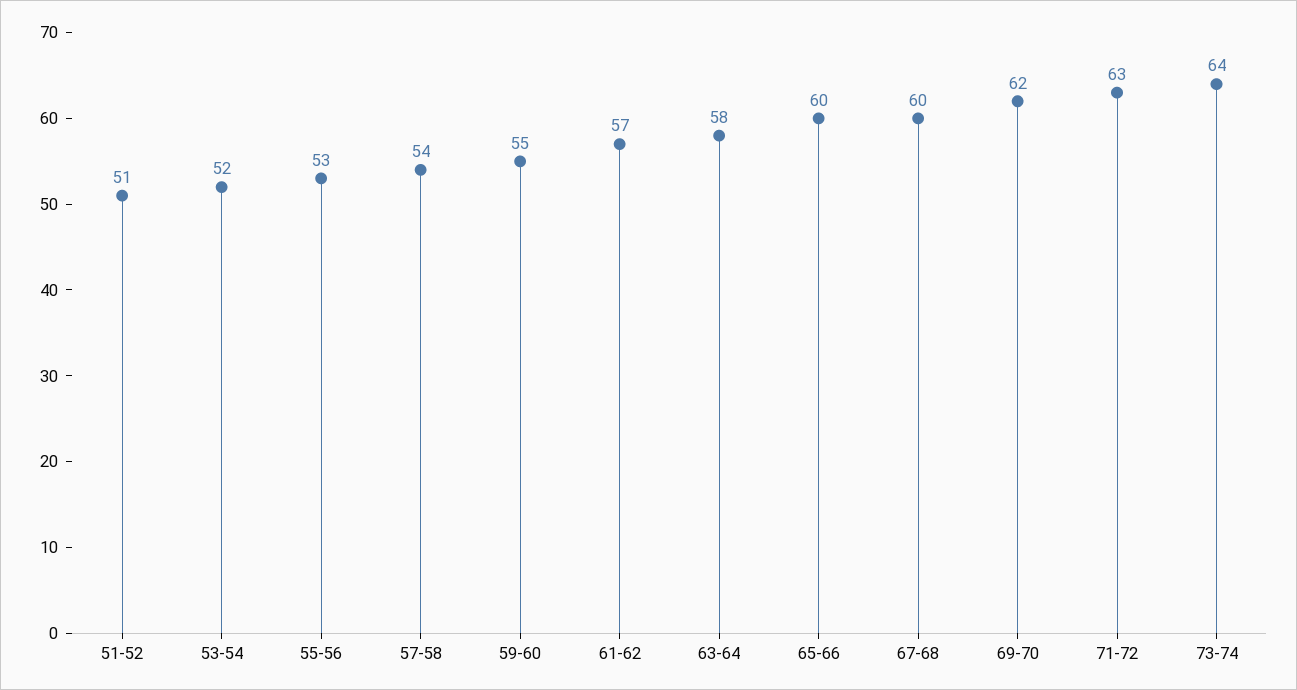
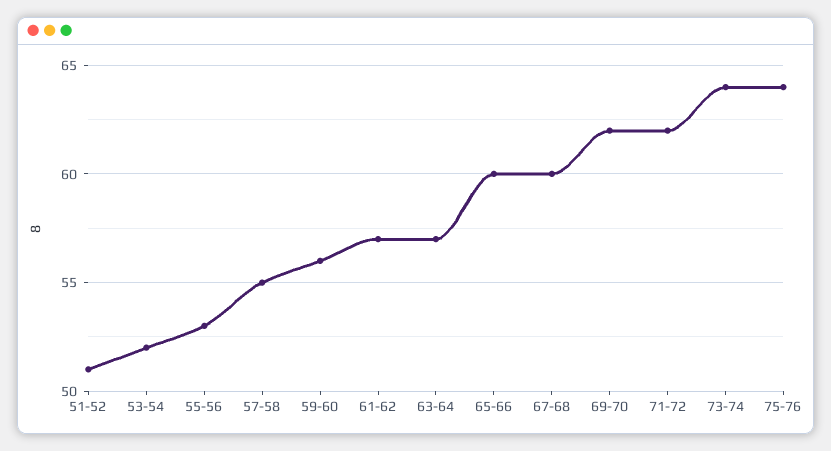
57-58: 54 -> 55
59-60: 55 -> 56
63-64: 58 -> 57
71-72: 63 -> 62
75-76: none -> 64

